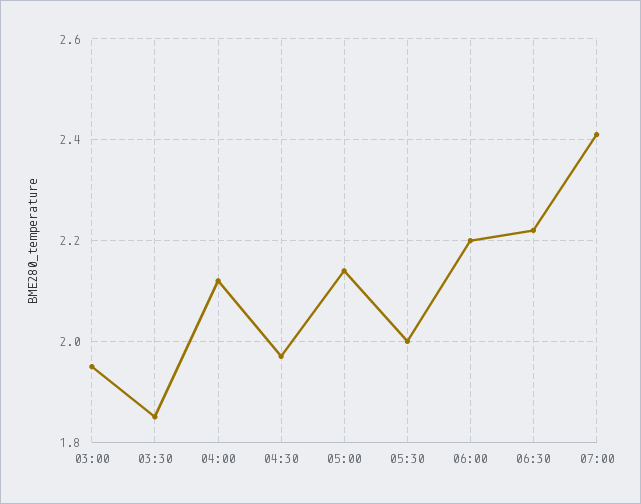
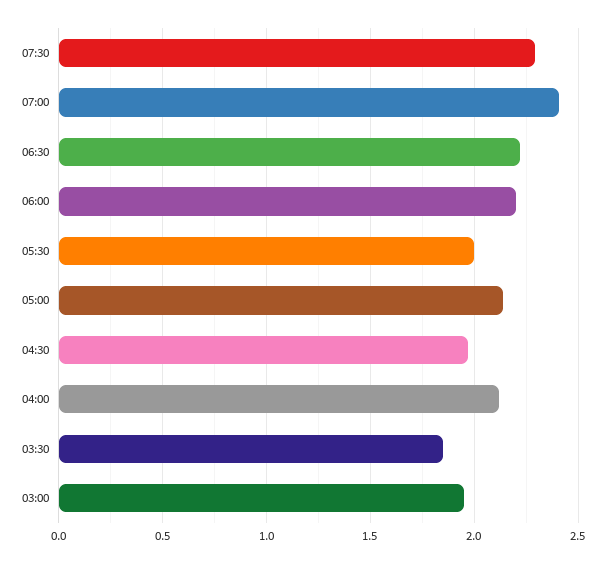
07:30: none -> 2.3

